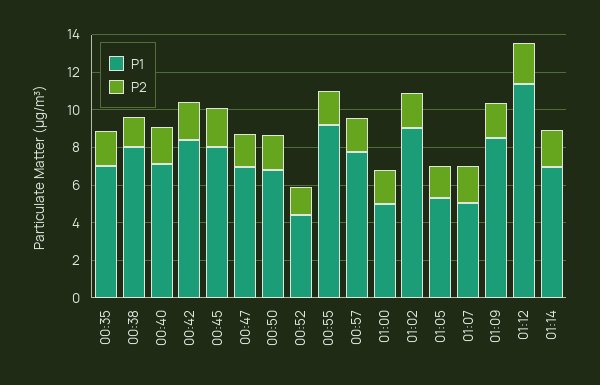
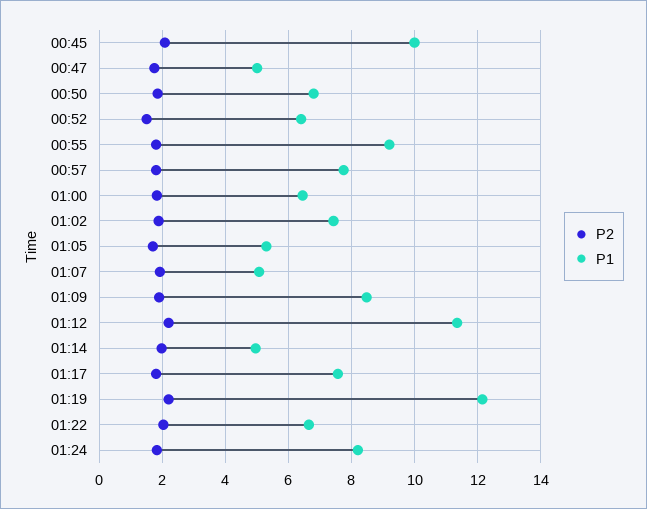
P1, 00:35: 7 -> none
P2, 00:35: 2 -> none
P1, 00:38: 8 -> none
P2, 00:38: 1.5 -> none
P1, 00:40: 7 -> none
P2, 00:40: 2 -> none
P1, 00:42: 8.5 -> none
P2, 00:42: 2 -> none
P1, 00:45: 8 -> 10
P1, 00:47: 7 -> 5
P1, 00:52: 4.5 -> 6.4
P1, 01:00: 5 -> 6.4
P1, 01:02: 9 -> 7.4
P1, 01:14: 7 -> 5
P2, 01:17: none -> 1.8
P1, 01:17: none -> 7.6
P2, 01:19: none -> 2.2
P1, 01:19: none -> 12.2
P2, 01:22: none -> 2
P1, 01:22: none -> 6.6
P2, 01:24: none -> 1.8
P1, 01:24: none -> 8.2

